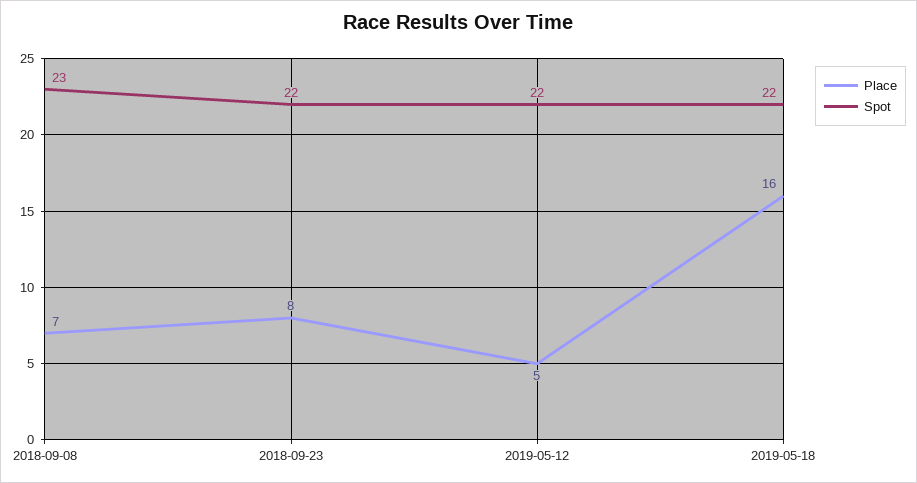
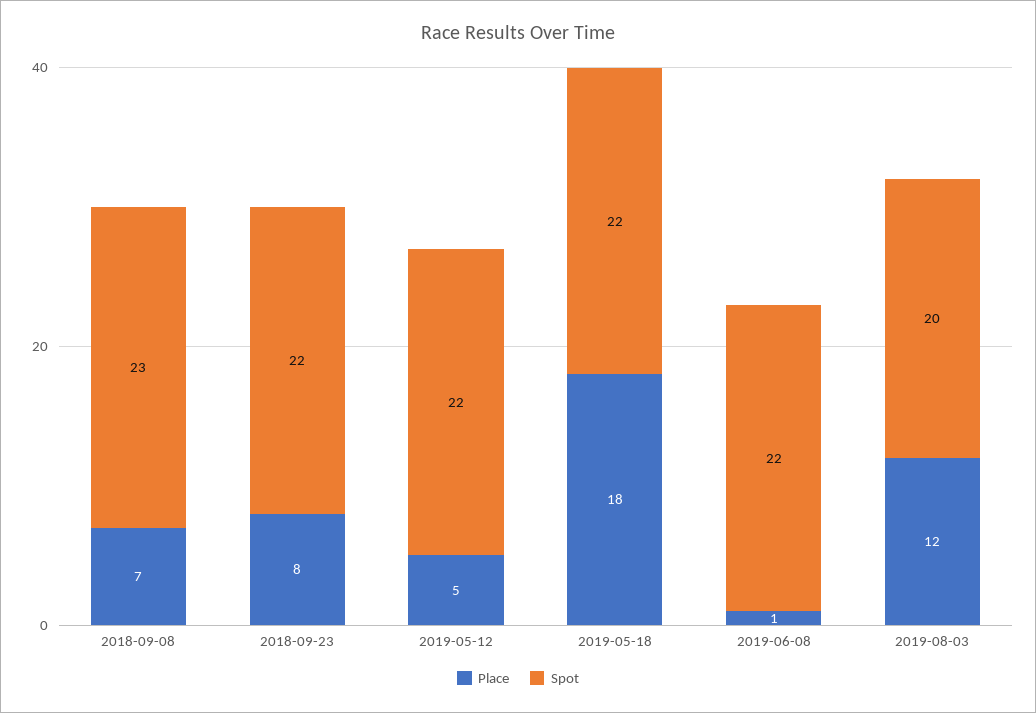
Place, 2019-05-18: 16 -> 18
Place, 2019-06-08: none -> 1
Spot, 2019-06-08: none -> 22
Place, 2019-08-03: none -> 12
Spot, 2019-08-03: none -> 20

